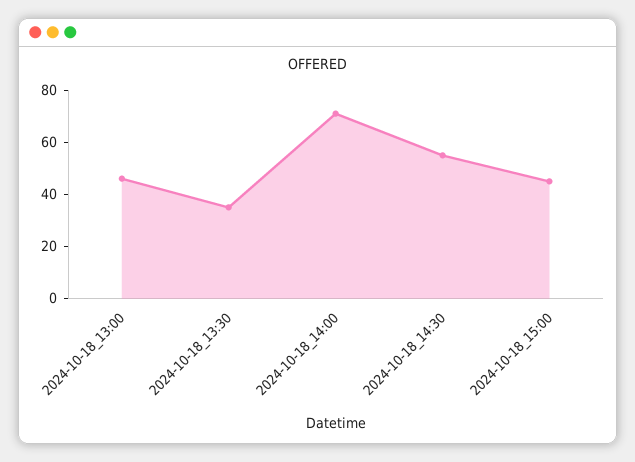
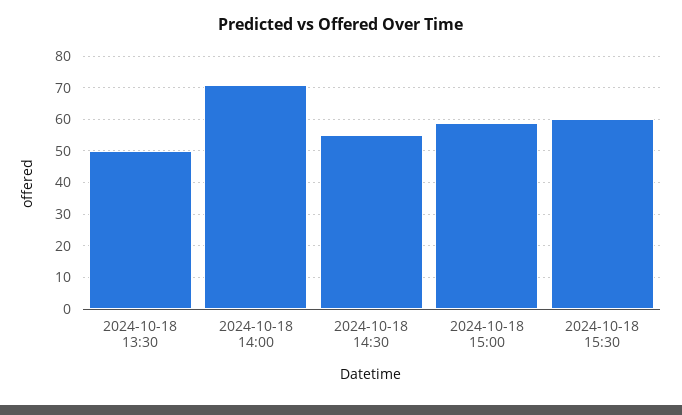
2024-10-18_13:00: 45 -> none
2024-10-18_13:30: 35 -> 50
2024-10-18_15:00: 45 -> 60
2024-10-18 15:30: none -> 60

